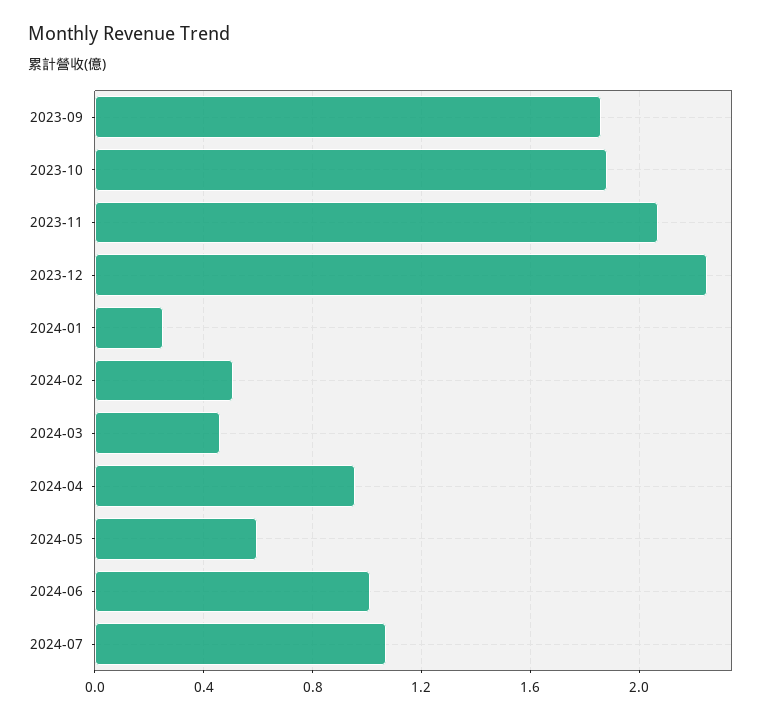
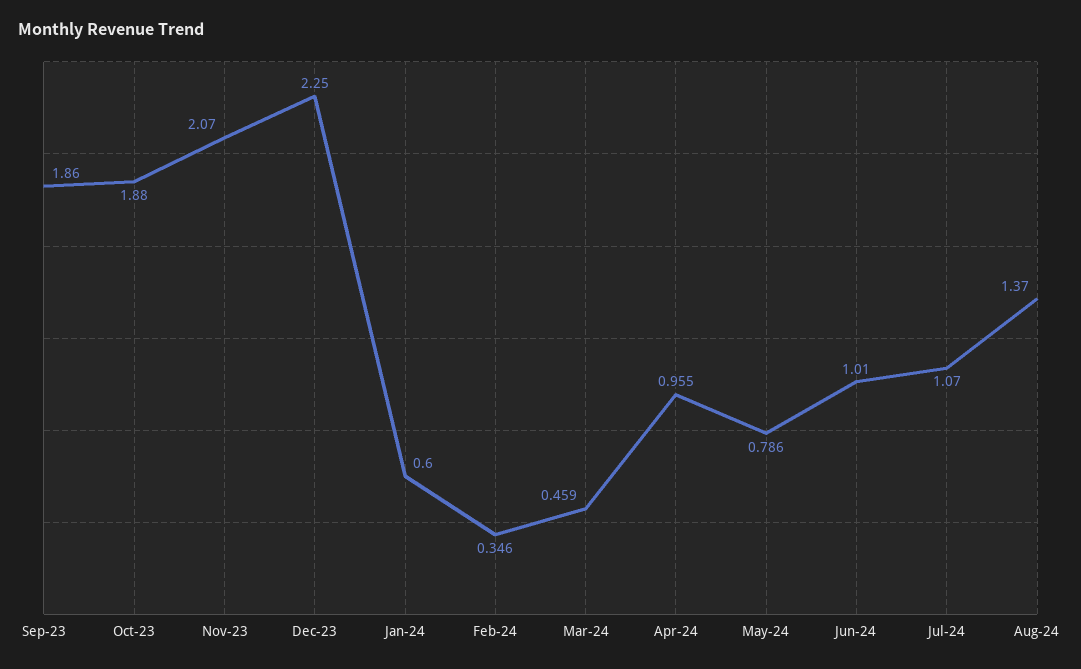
2024-01: 0.25 -> 0.6
2024-02: 0.5 -> 0.346
2024-05: 0.6 -> 0.786
Aug-24: none -> 1.37

